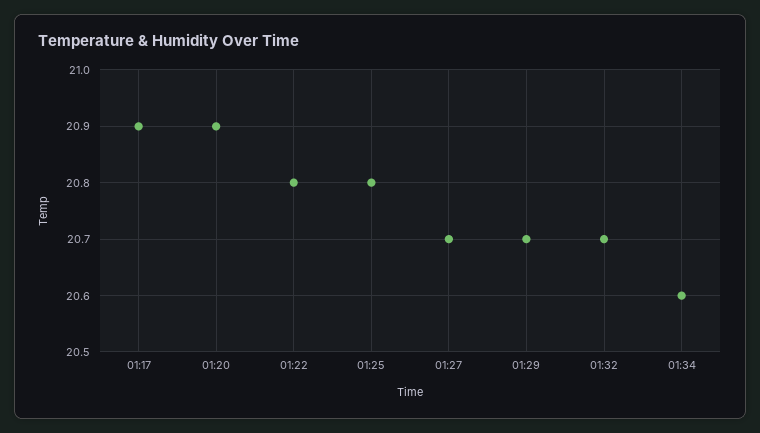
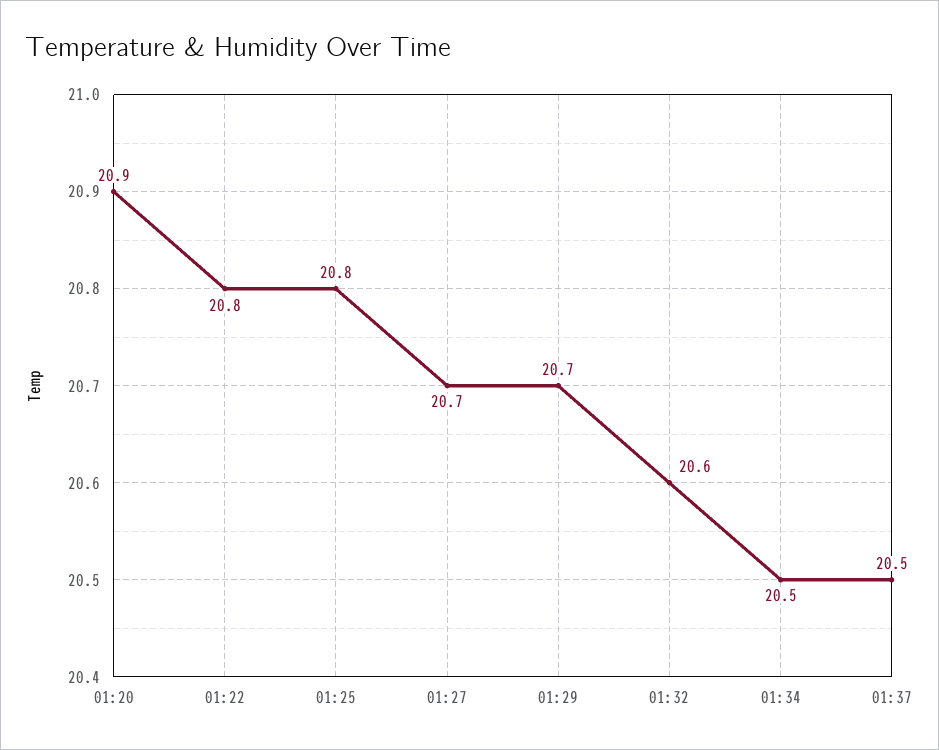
01:17: 20.9 -> none
01:32: 20.7 -> 20.6
01:34: 20.6 -> 20.5
01:37: none -> 20.5

